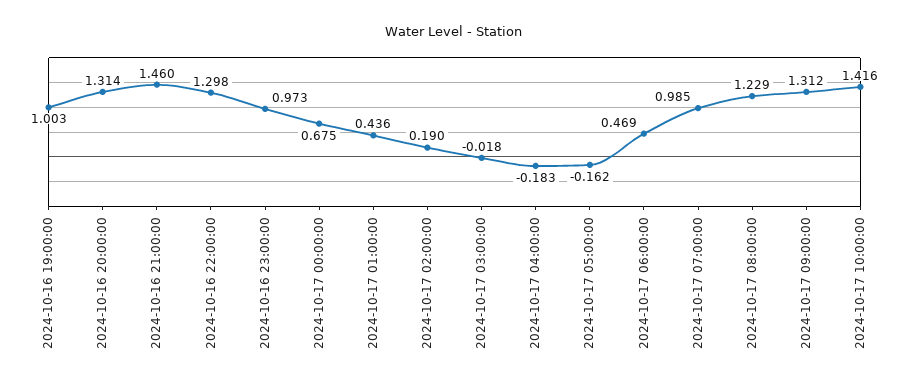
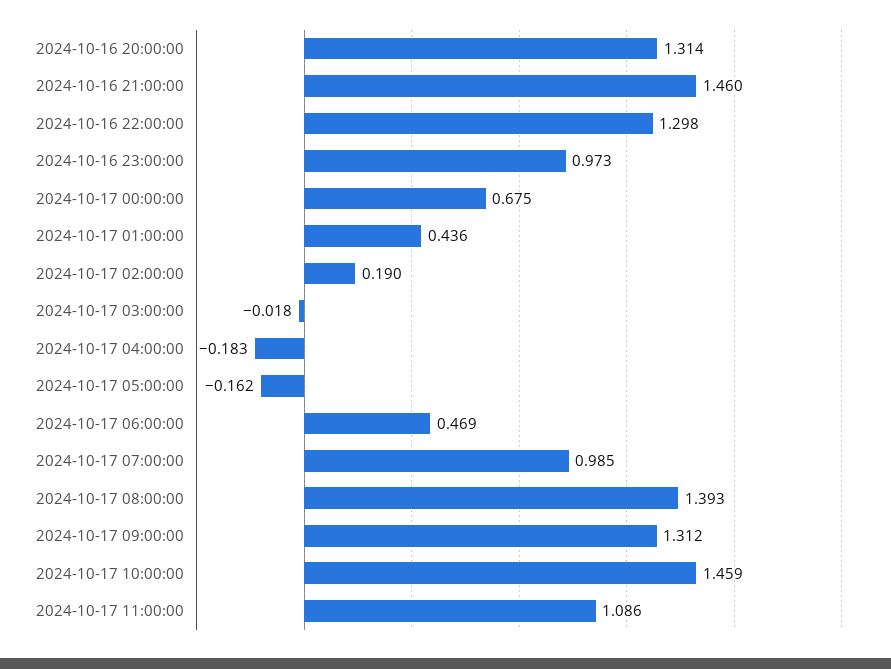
2024-10-16 19:00:00: 1.003 -> none
2024-10-17 08:00:00: 1.229 -> 1.393
2024-10-17 10:00:00: 1.416 -> 1.459
2024-10-17 11:00:00: none -> 1.086

